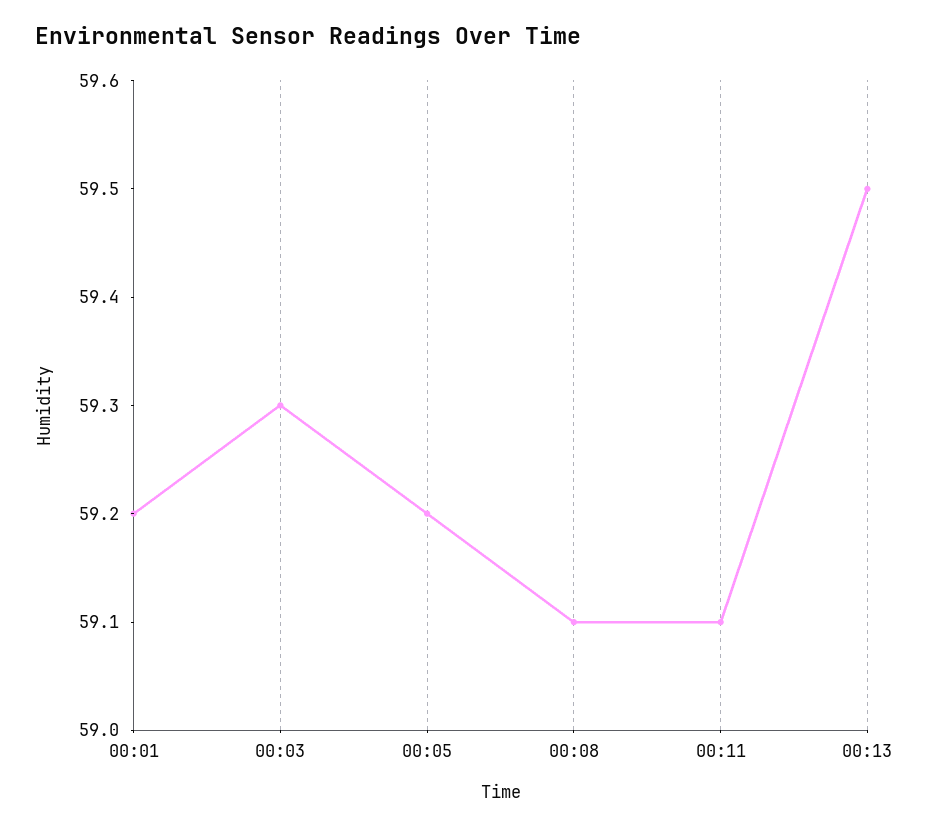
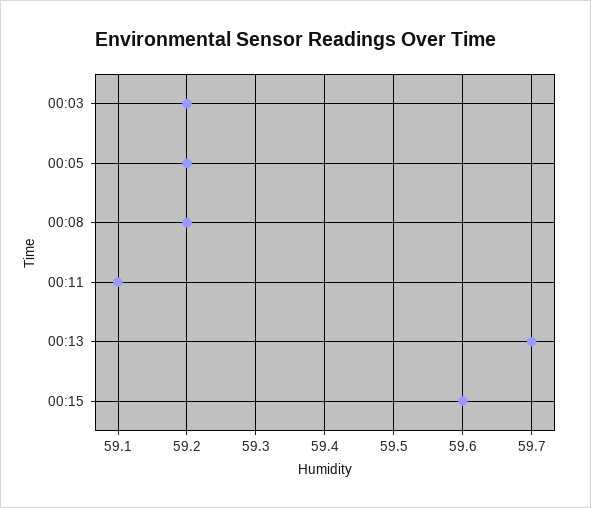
00:01: 59.2 -> none
00:03: 59.3 -> 59.2
00:08: 59.1 -> 59.2
00:13: 59.5 -> 59.7
00:15: none -> 59.6

